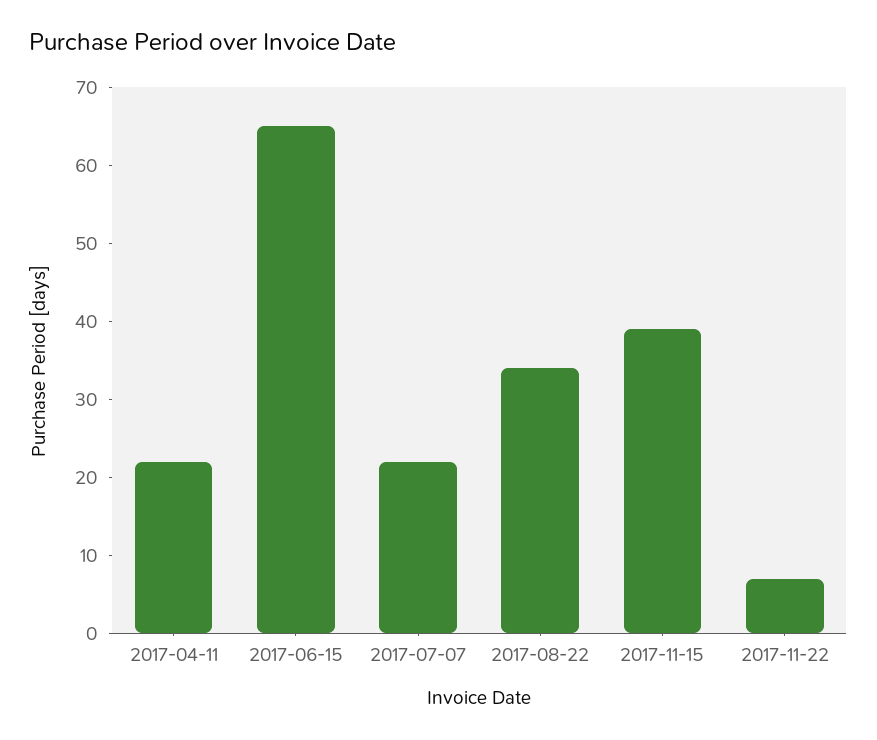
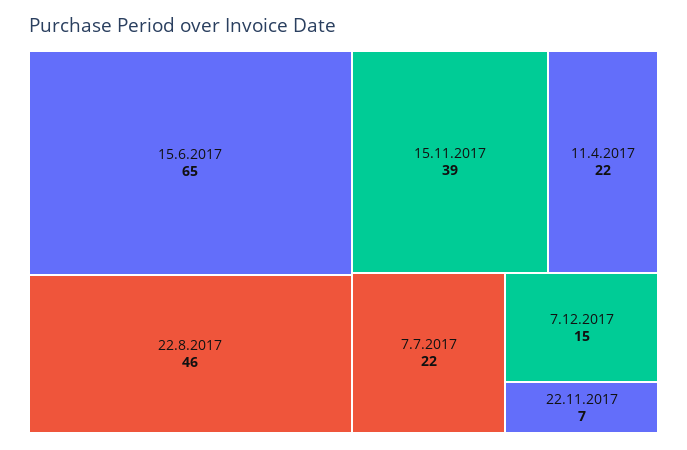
2017-08-22: 35 -> 46
7.12.2017: none -> 15

